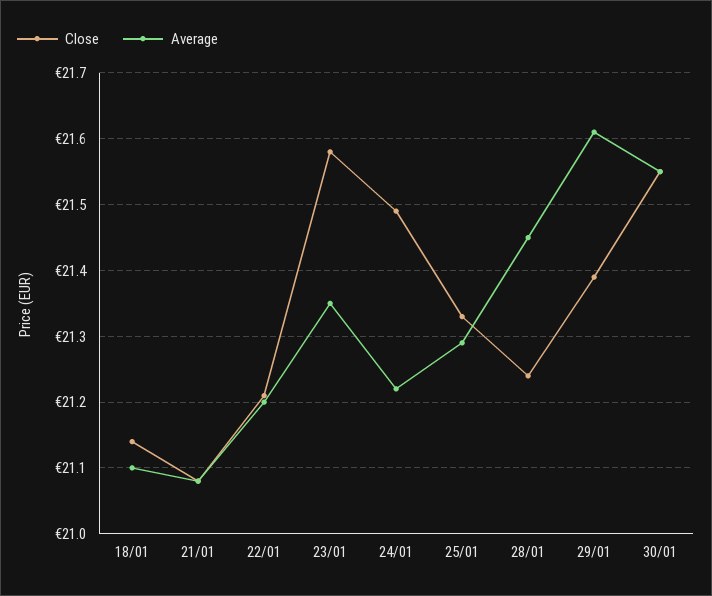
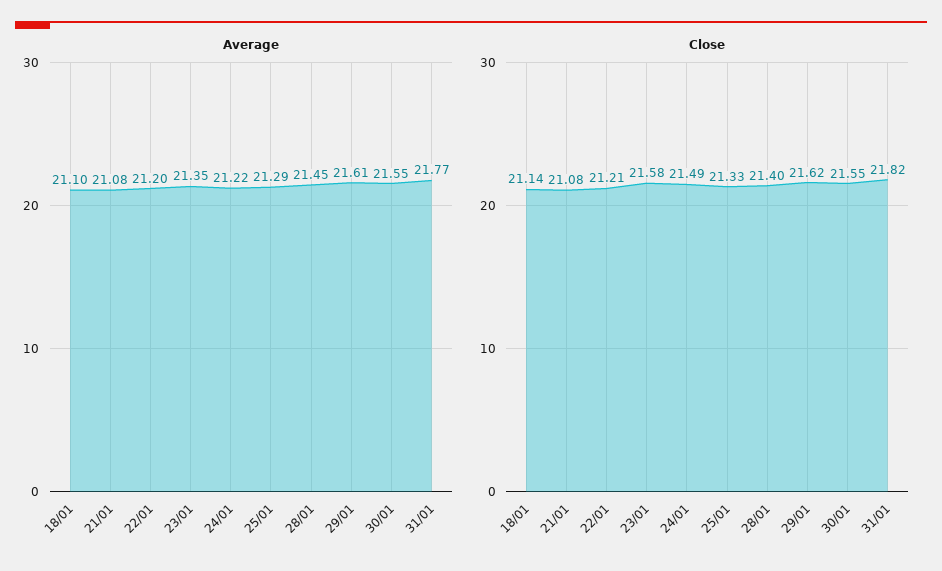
Close, 28/01: 21.24 -> 21.4
Close, 29/01: 21.39 -> 21.62
Average, 31/01: none -> 21.77
Close, 31/01: none -> 21.82

